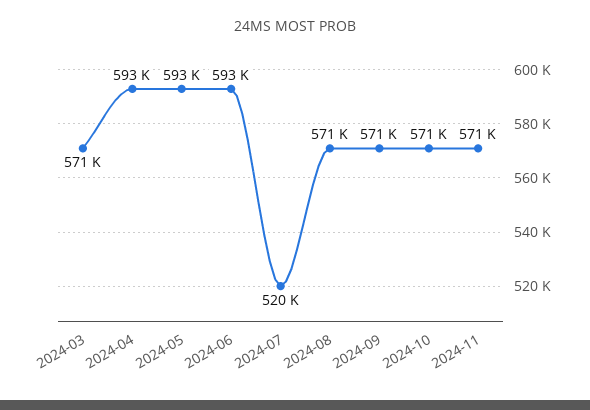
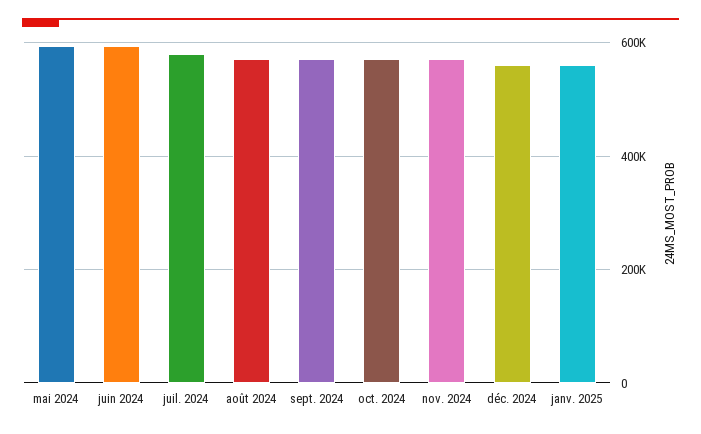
2024-03: 571000 -> none
2024-04: 593000 -> none
2024-07: 520000 -> 580000
déc. 2024: none -> 560000
janv. 2025: none -> 560000

